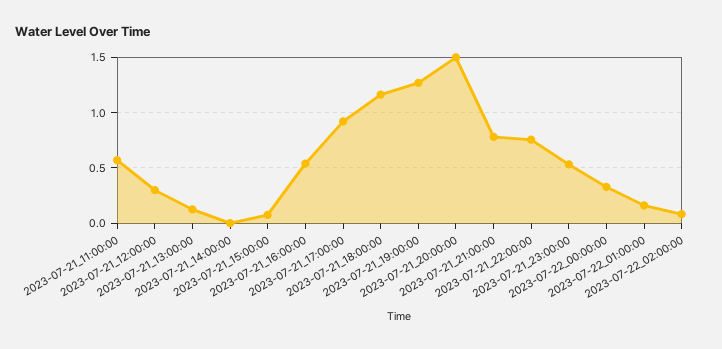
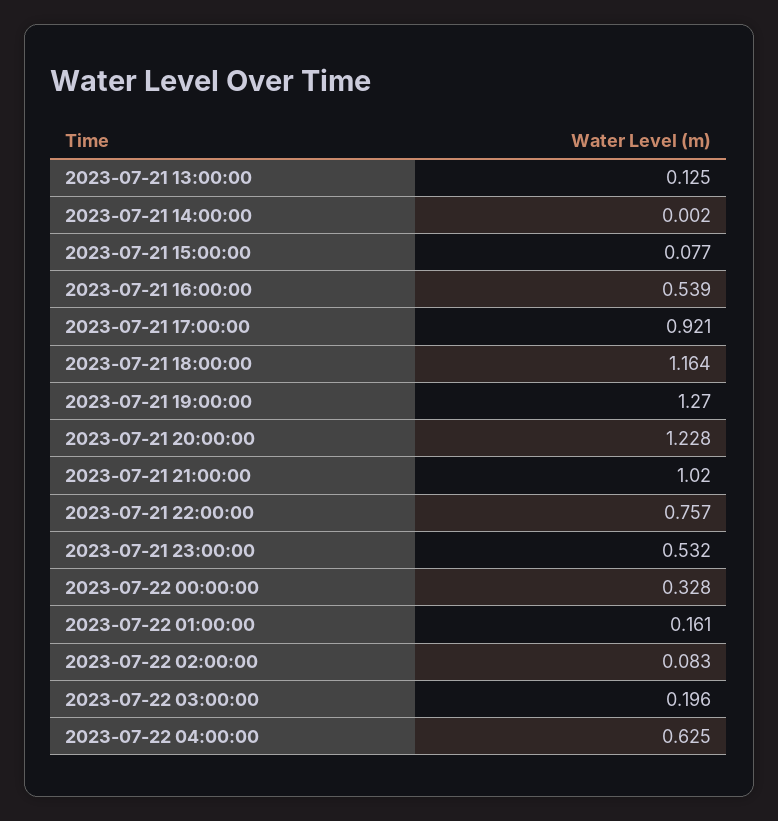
2023-07-21_11:00:00: 0.6 -> none
2023-07-21_12:00:00: 0.3 -> none
2023-07-21_20:00:00: 1.5 -> 1.228
2023-07-21_21:00:00: 0.8 -> 1.02
2023-07-22 03:00:00: none -> 0.196
2023-07-22 04:00:00: none -> 0.625

